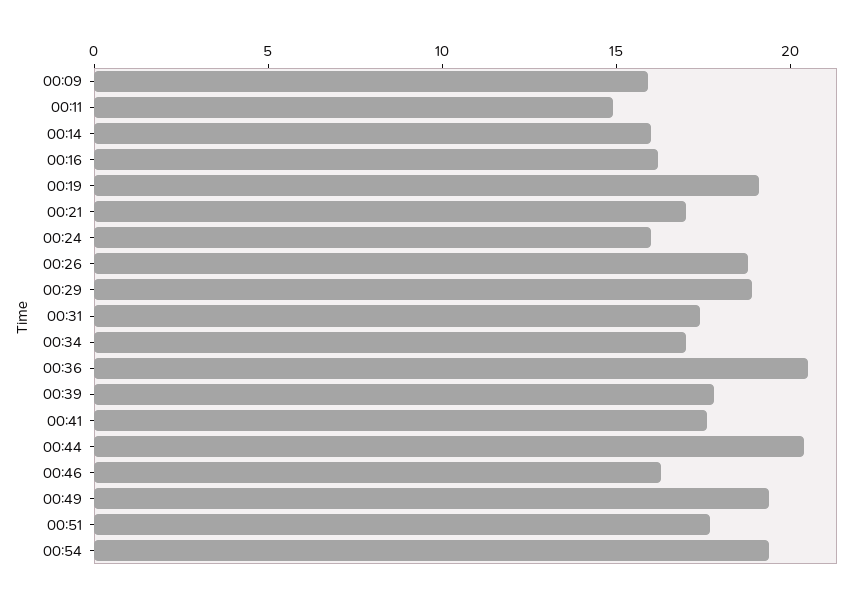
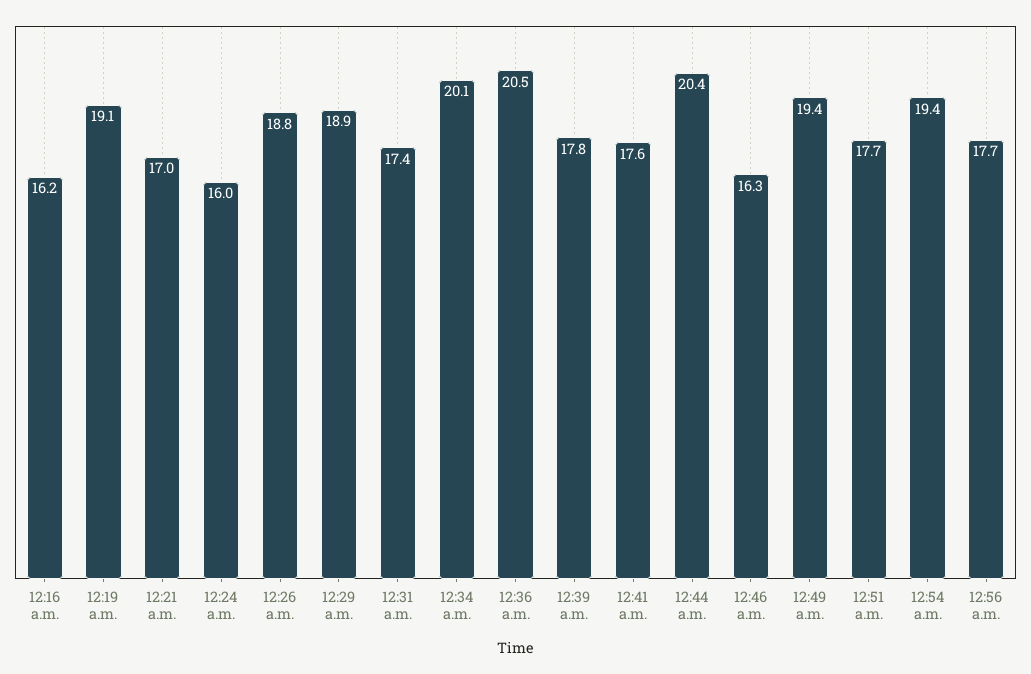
00:09: 16 -> none
00:11: 15 -> none
00:14: 16 -> none
00:34: 17 -> 20.1
12:56 a.m.: none -> 17.7

